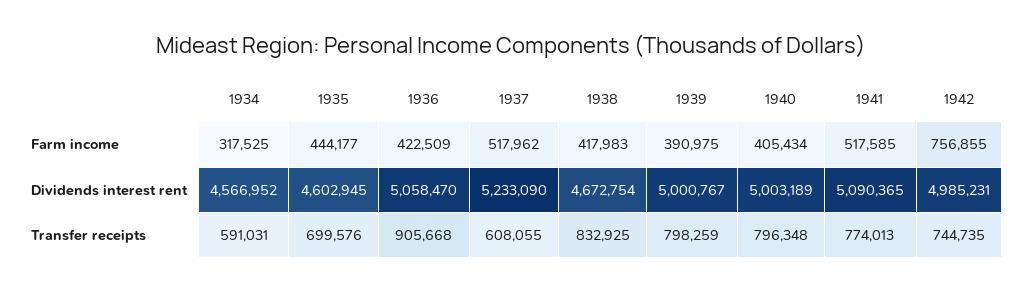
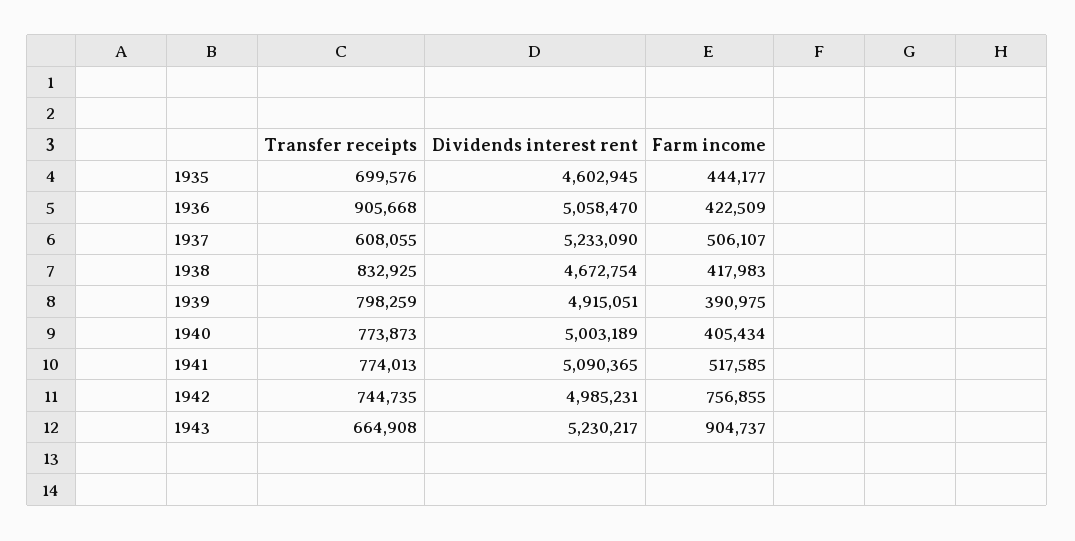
1934, Farm income: 317525 -> none
1937, Farm income: 517962 -> 506107
1934, Dividends interest rent: 4566952 -> none
1939, Dividends interest rent: 5000767 -> 4915051
1934, Transfer receipts: 591031 -> none
1940, Transfer receipts: 796348 -> 773873
1943, Transfer receipts: none -> 664908
1943, Dividends interest rent: none -> 5230217
1943, Farm income: none -> 904737

